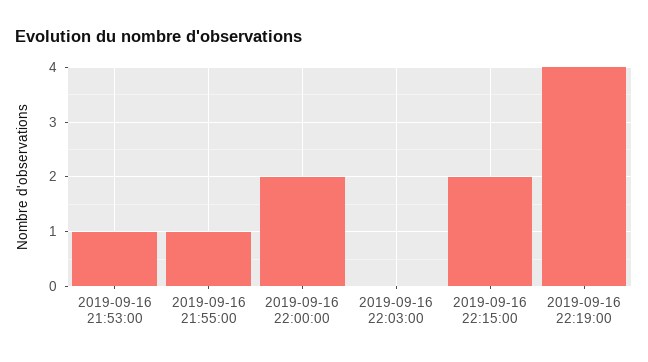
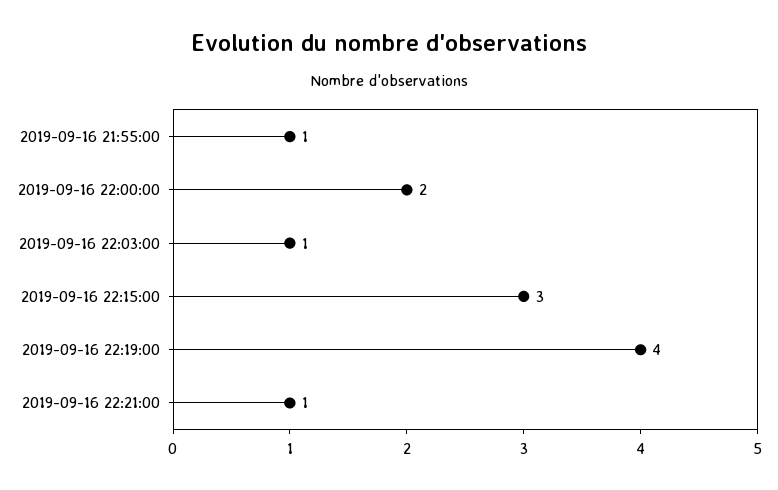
2019-09-16 21:53:00: 1 -> none
2019-09-16 22:03:00: 0 -> 1
2019-09-16 22:15:00: 2 -> 3
2019-09-16 22:21:00: none -> 1

